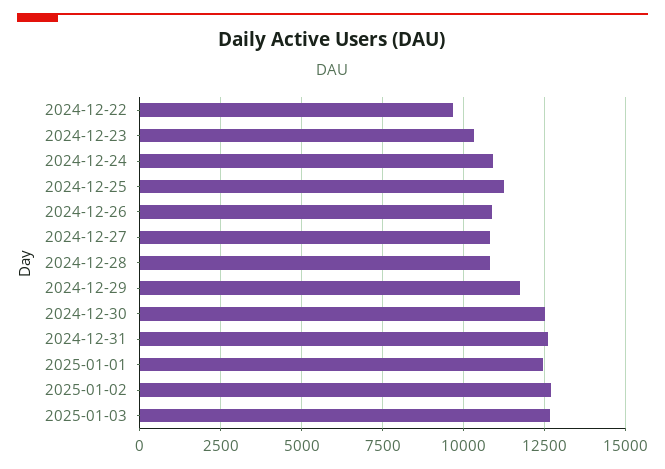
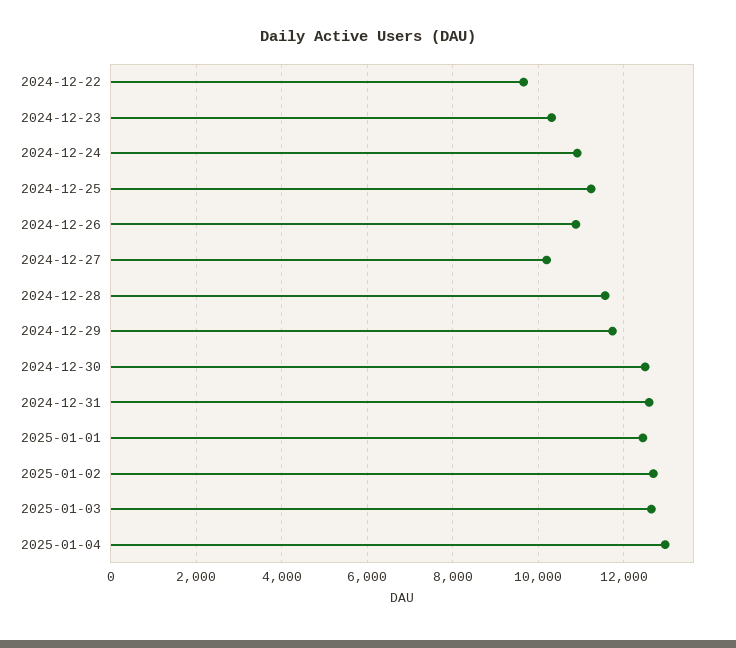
2024-12-27: 10750 -> 10200
2024-12-28: 10750 -> 11600
2025-01-04: none -> 13000

